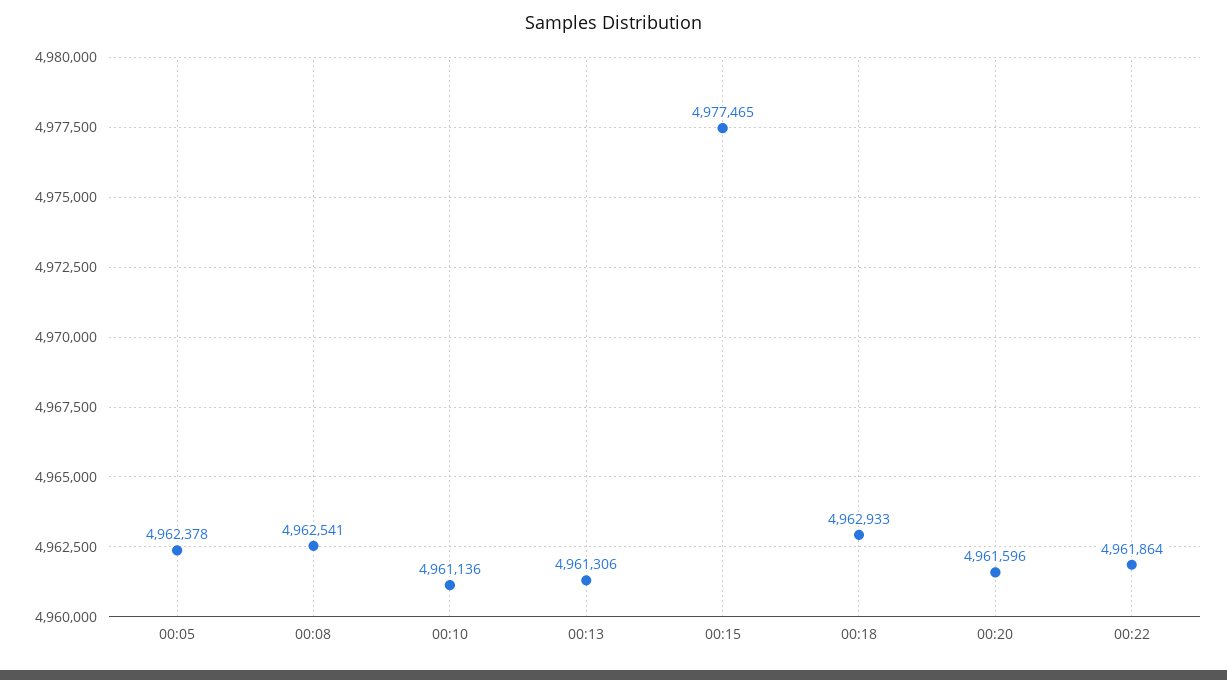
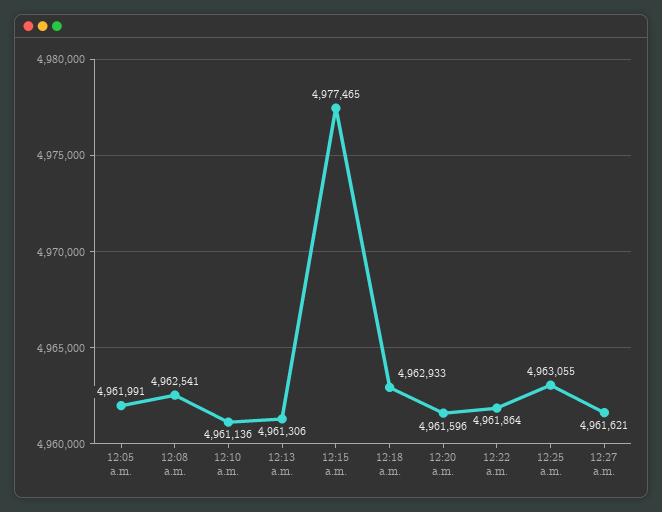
00:05: 4962378 -> 4961991
12:25 a.m.: none -> 4963055
12:27 a.m.: none -> 4961621

